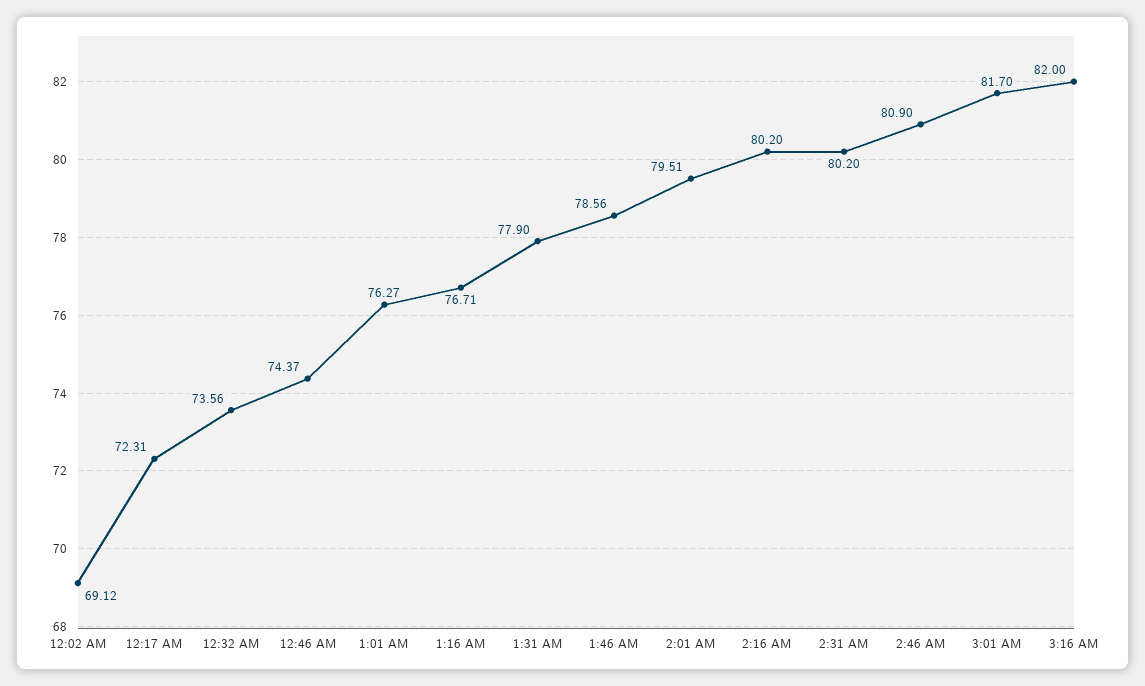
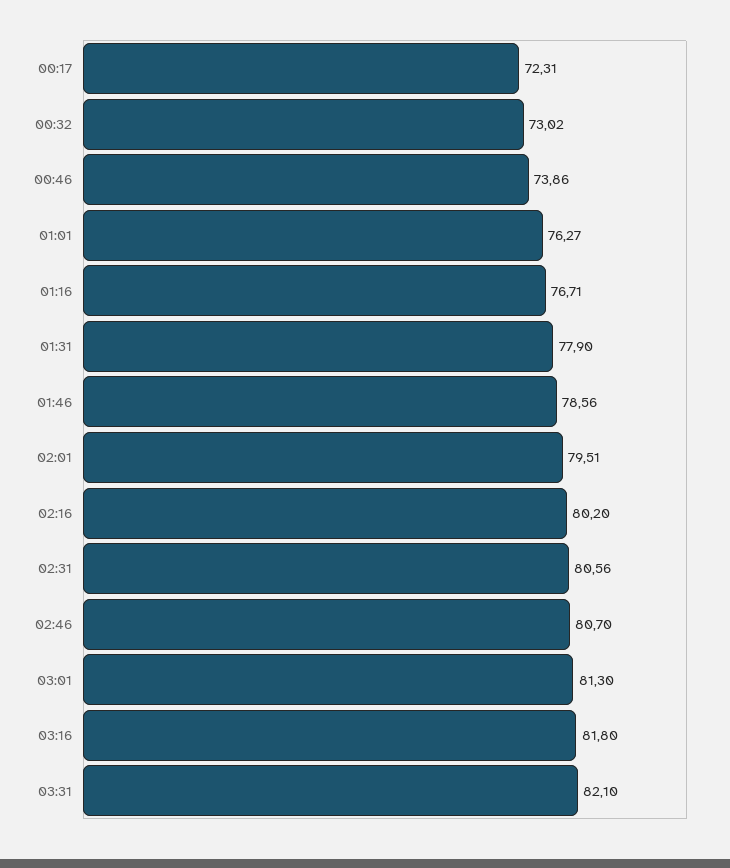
12:02 AM: 69.12 -> none
12:32 AM: 73.56 -> 73.02
12:46 AM: 74.37 -> 73.86
2:31 AM: 80.2 -> 80.56
2:46 AM: 80.9 -> 80.7
3:01 AM: 81.7 -> 81.3
3:16 AM: 82 -> 81.8
03:31: none -> 82.1

